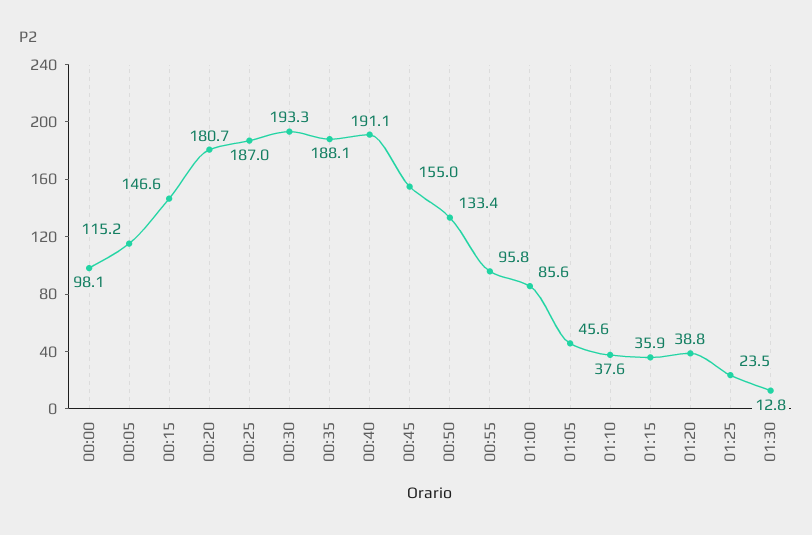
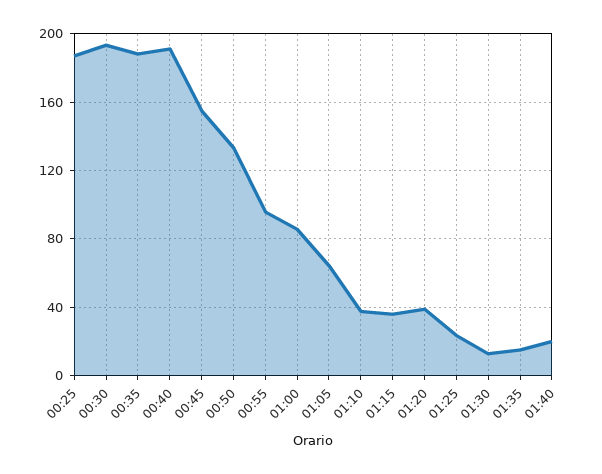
00:00: 98.1 -> none
00:05: 115.2 -> none
00:15: 146.6 -> none
00:20: 180.7 -> none
01:05: 45.6 -> 65
01:35: none -> 15
01:40: none -> 20

